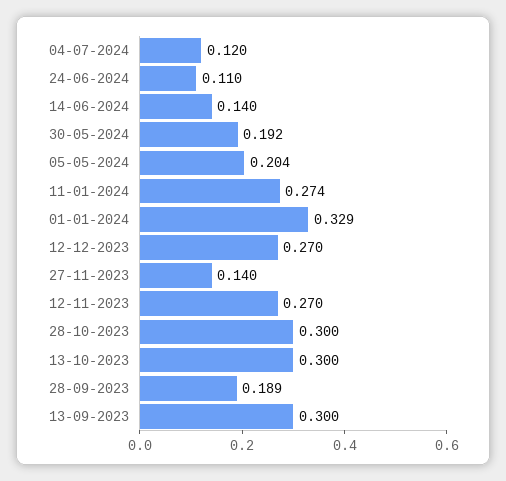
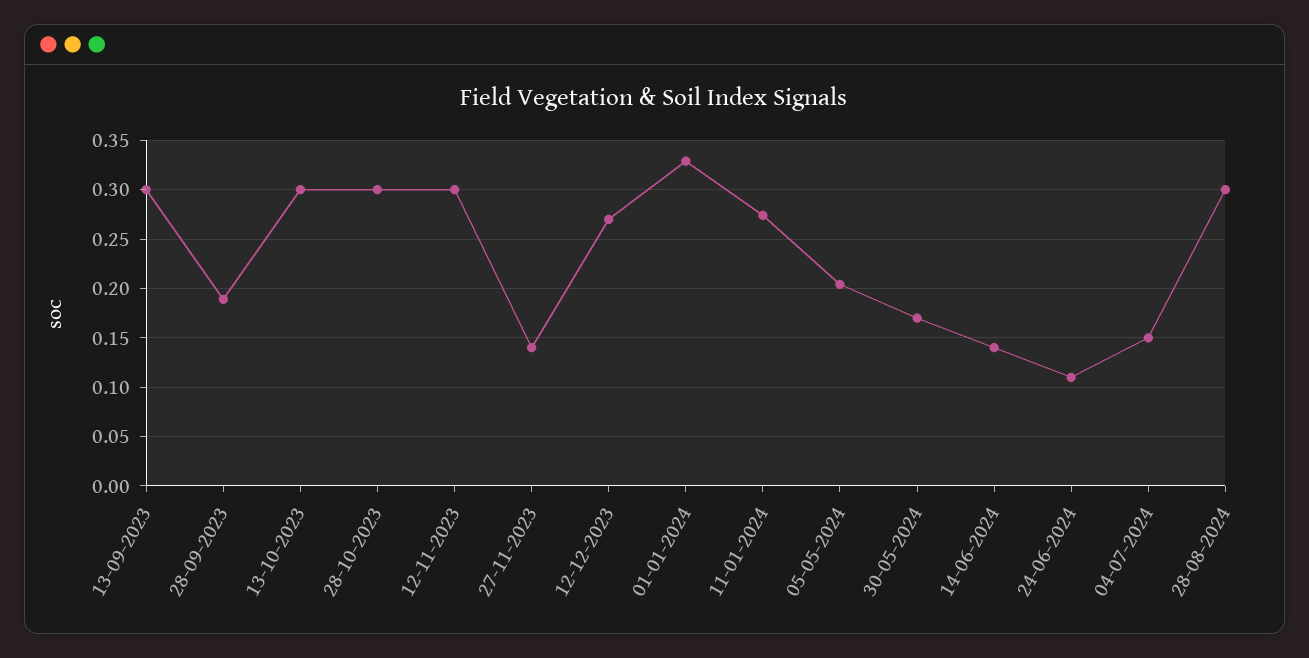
04-07-2024: 0.12 -> 0.15
30-05-2024: 0.192 -> 0.17
12-11-2023: 0.27 -> 0.3
28-08-2024: none -> 0.3

